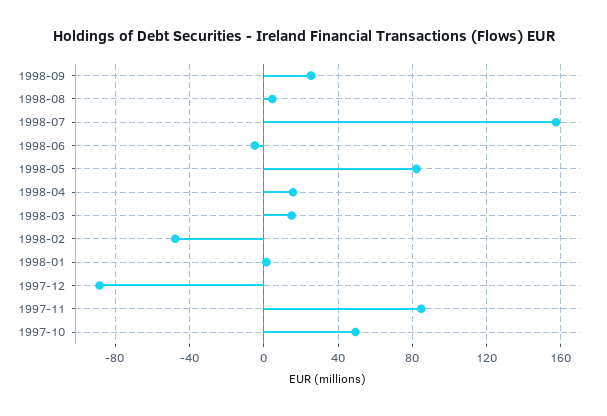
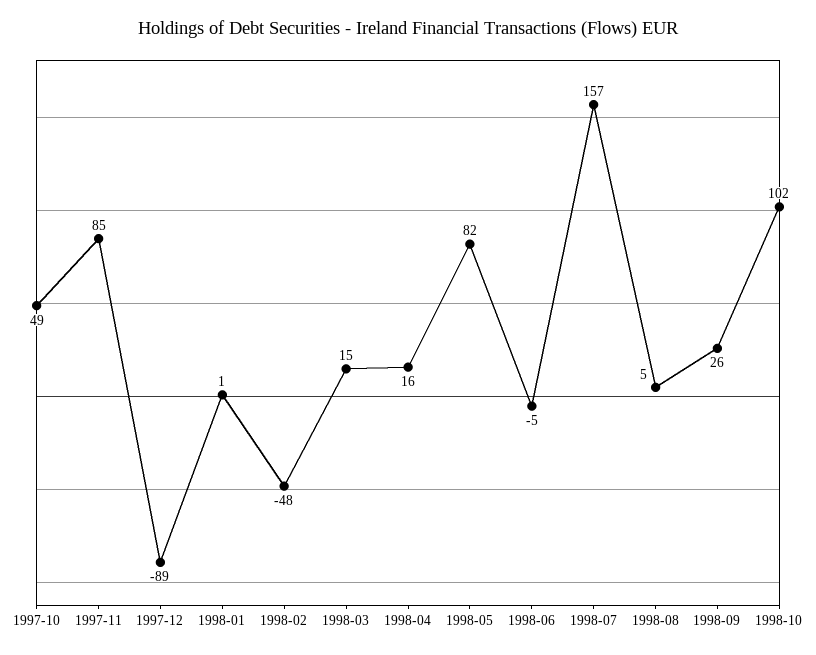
1998-10: none -> 102

